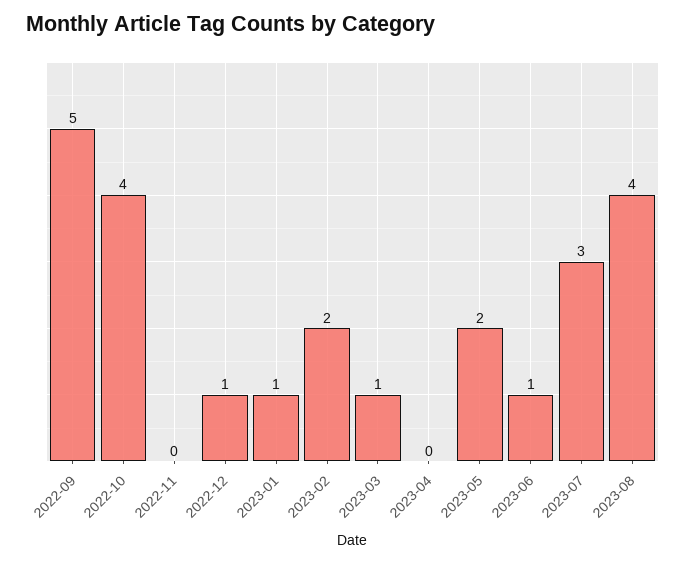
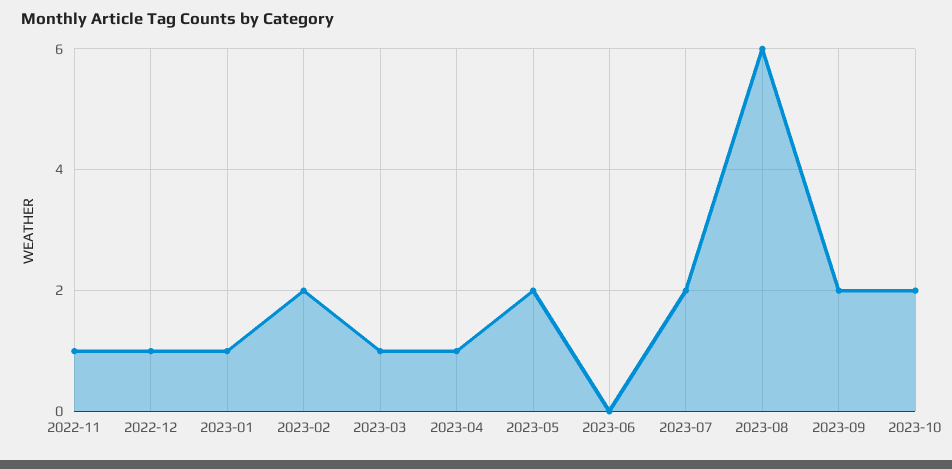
2022-09: 5 -> none
2022-10: 4 -> none
2022-11: 0 -> 1
2023-04: 0 -> 1
2023-06: 1 -> 0
2023-07: 3 -> 2
2023-08: 4 -> 6
2023-09: none -> 2
2023-10: none -> 2

